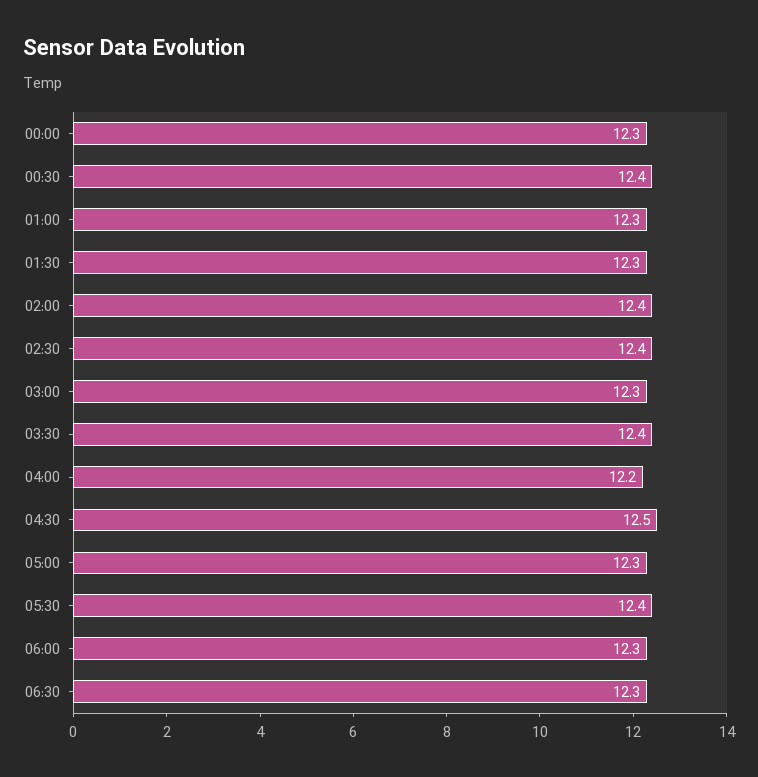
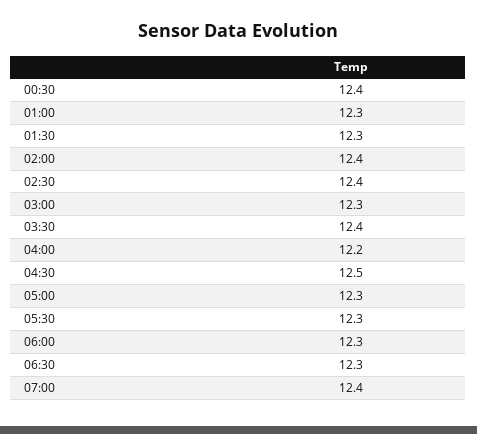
00:00: 12.3 -> none
05:30: 12.4 -> 12.3
07:00: none -> 12.4

